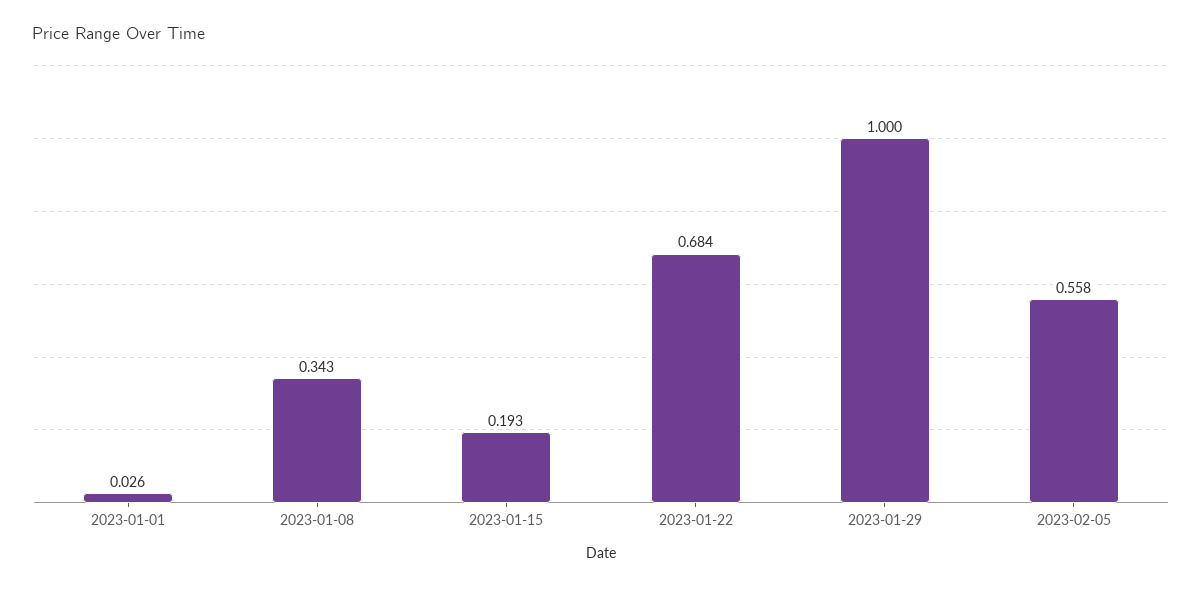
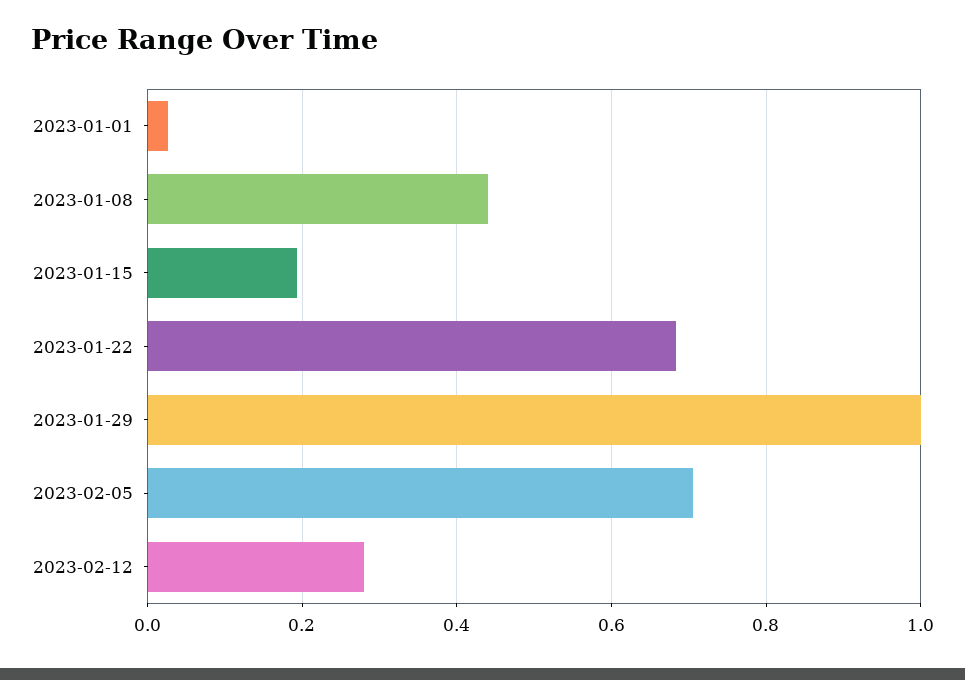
2023-01-08: 0.343 -> 0.44
2023-02-05: 0.558 -> 0.7
2023-02-12: none -> 0.28

